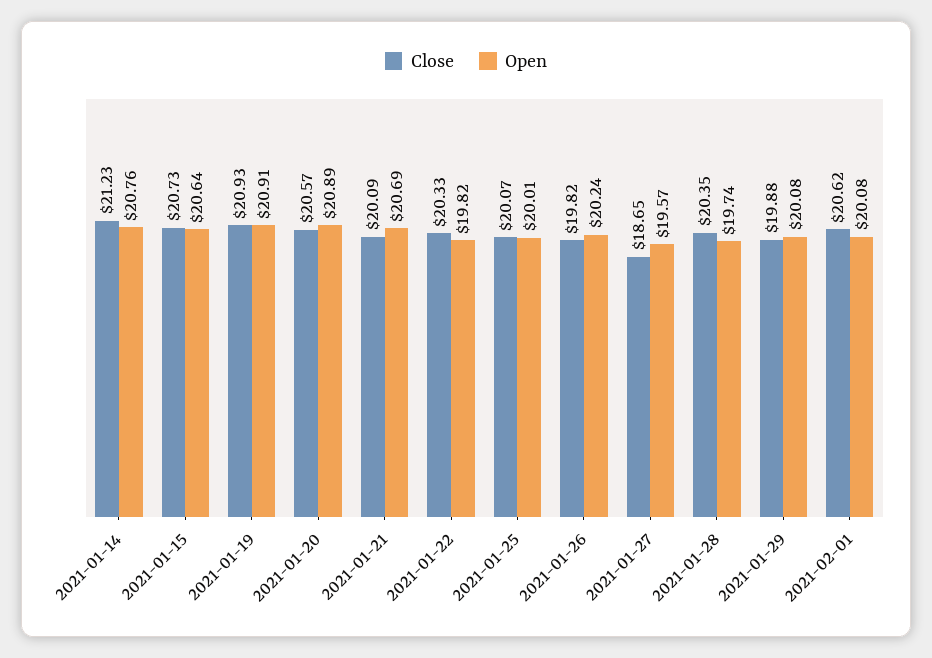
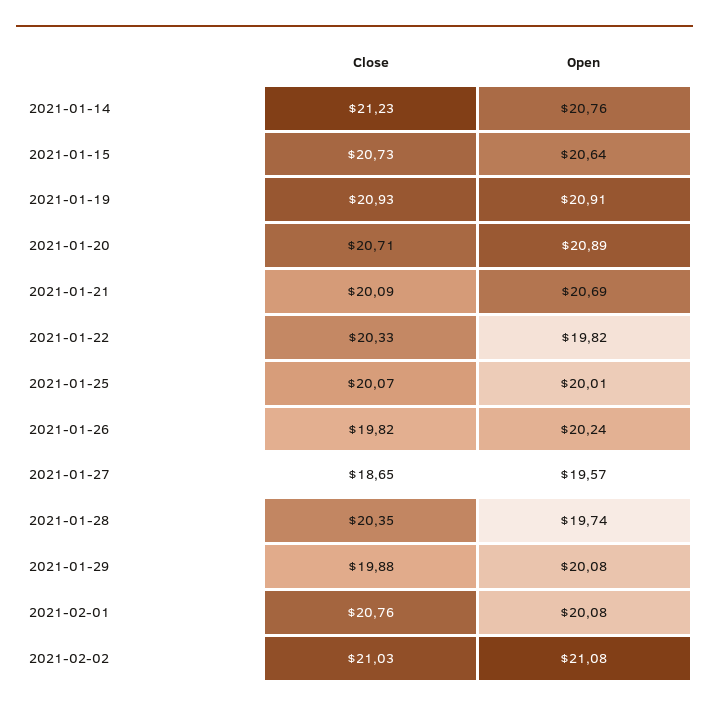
Close, 2021-01-20: 20.57 -> 20.71
Close, 2021-02-01: 20.62 -> 20.76
Close, 2021-02-02: none -> 21.03
Open, 2021-02-02: none -> 21.08

